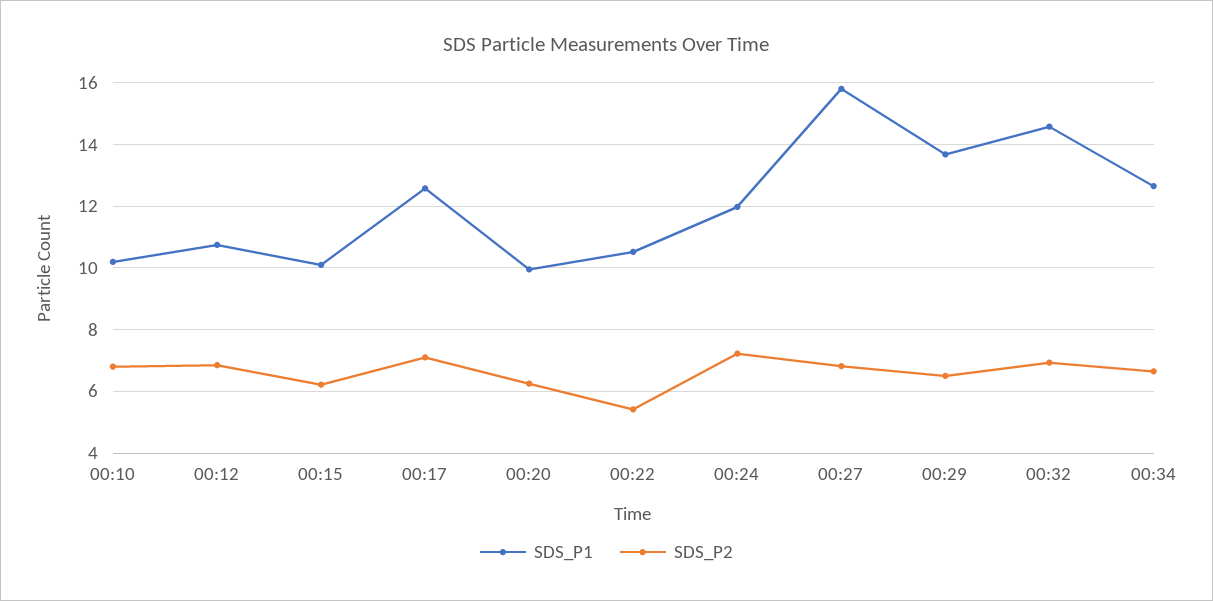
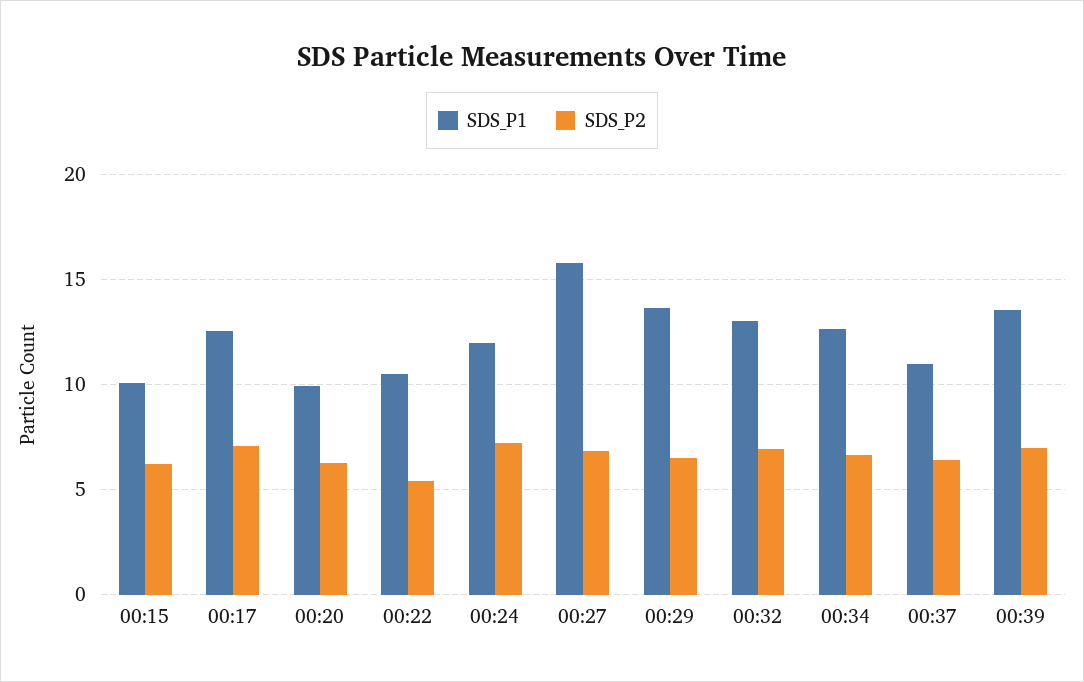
SDS_P1, 00:10: 10.2 -> none
SDS_P2, 00:10: 6.8 -> none
SDS_P1, 00:12: 10.8 -> none
SDS_P2, 00:12: 6.8 -> none
SDS_P1, 00:32: 14.6 -> 13
SDS_P1, 00:37: none -> 11
SDS_P2, 00:37: none -> 6.5
SDS_P1, 00:39: none -> 13.5
SDS_P2, 00:39: none -> 7

